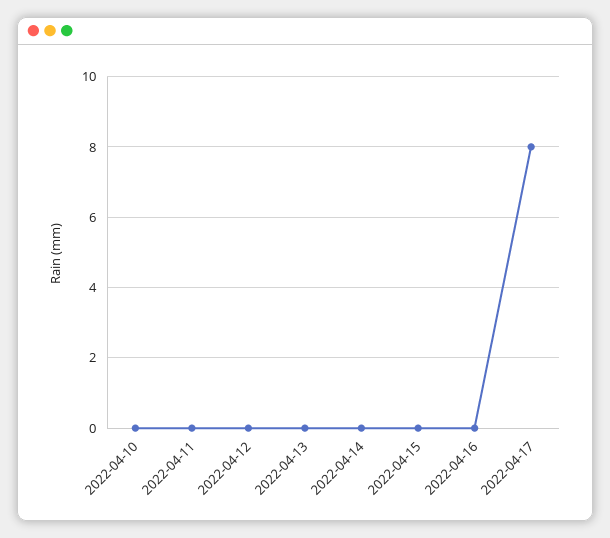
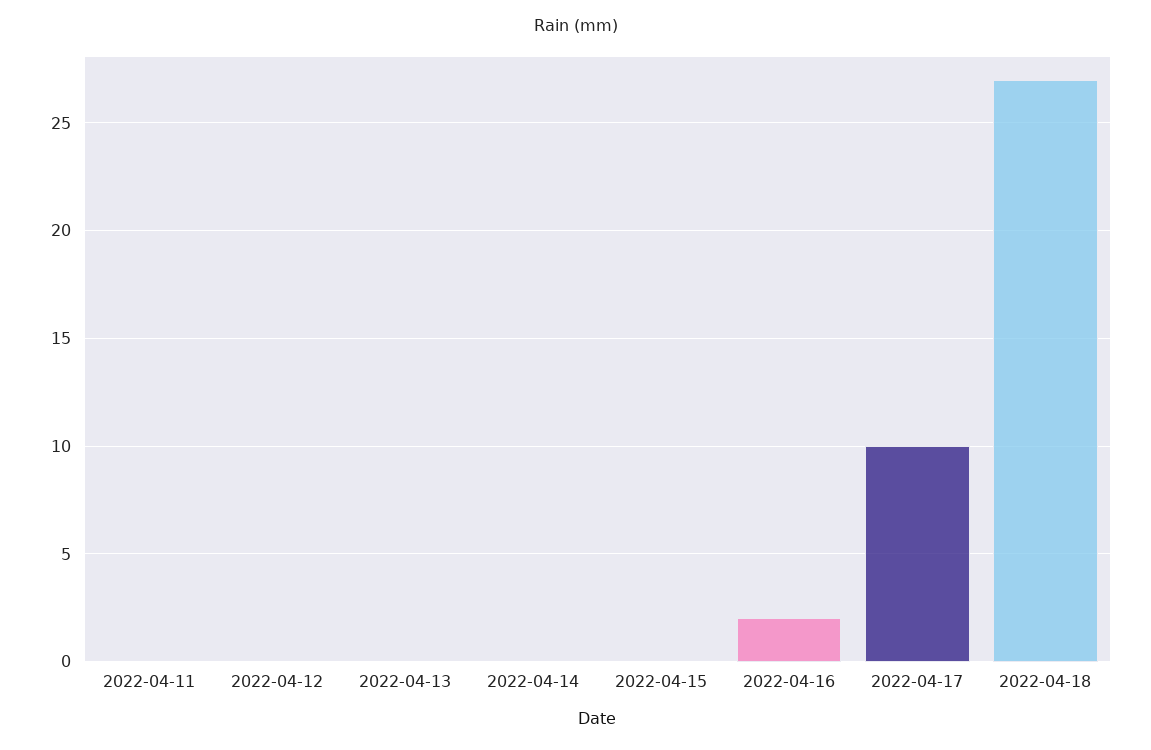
2022-04-10: 0 -> none
2022-04-16: 0 -> 2
2022-04-17: 8 -> 10
2022-04-18: none -> 27

